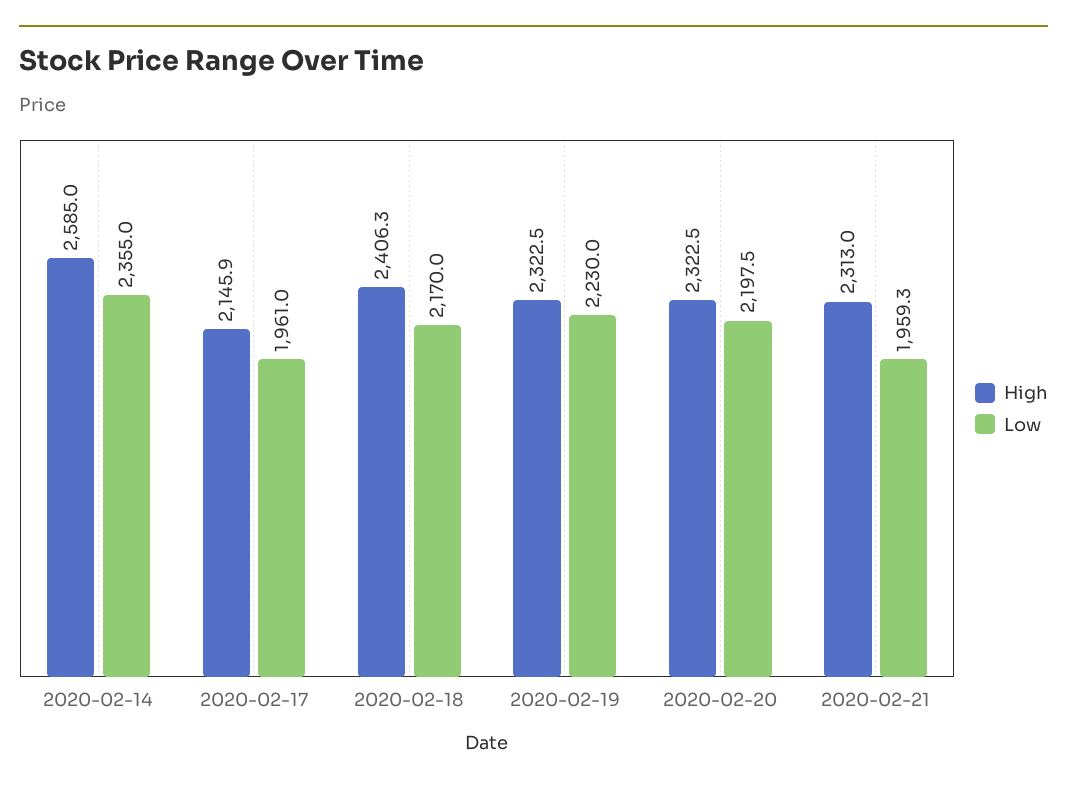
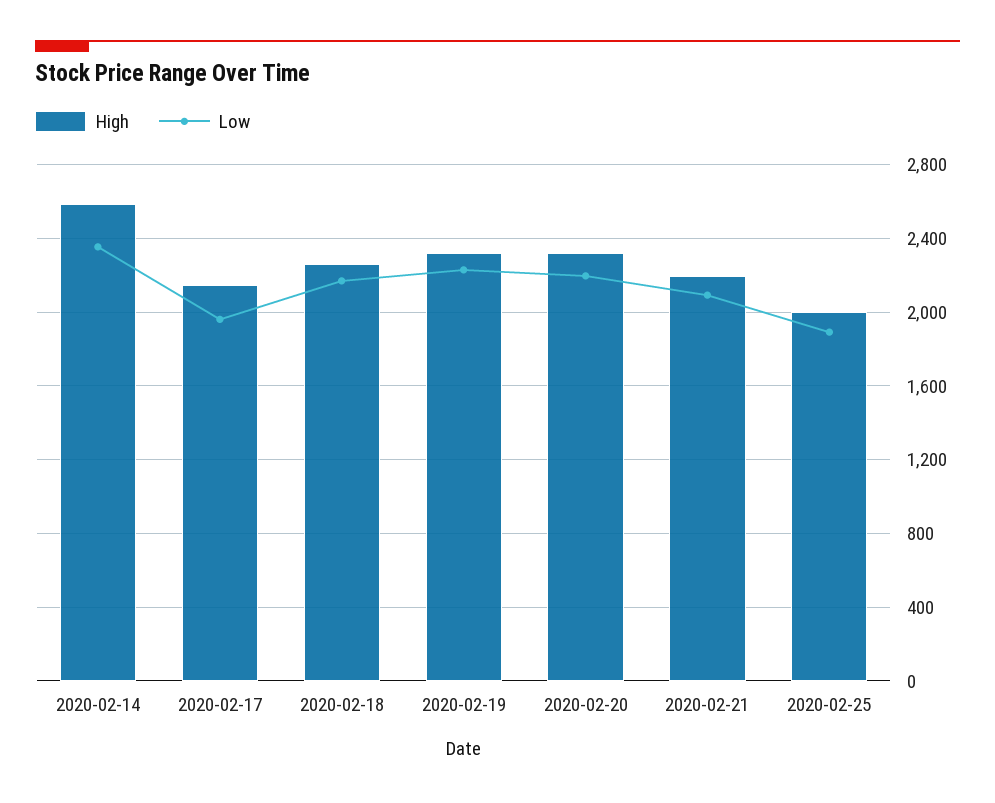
High, 2020-02-18: 2406.3 -> 2250
High, 2020-02-21: 2313 -> 2200
Low, 2020-02-21: 1959.3 -> 2100
High, 2020-02-25: none -> 2000
Low, 2020-02-25: none -> 1900

